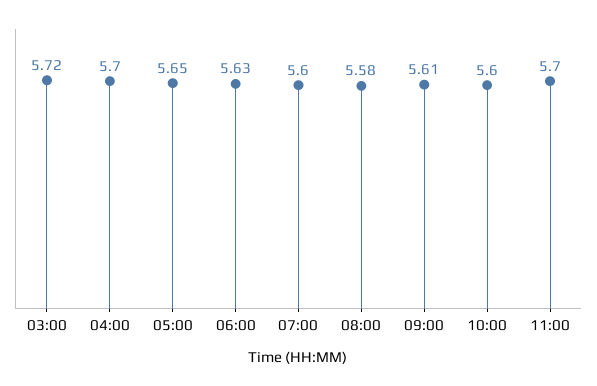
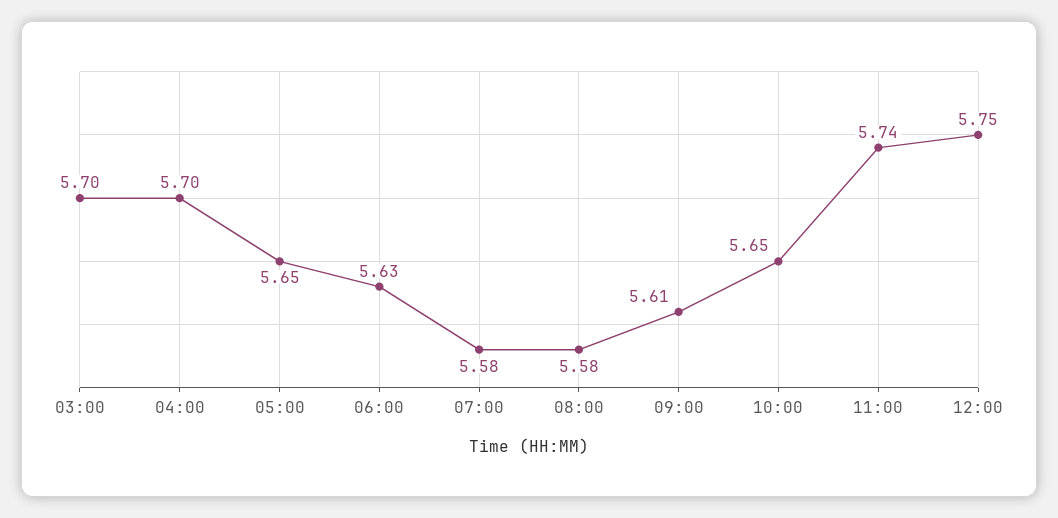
03:00: 5.72 -> 5.7
07:00: 5.6 -> 5.58
10:00: 5.6 -> 5.65
11:00: 5.7 -> 5.74
12:00: none -> 5.75

